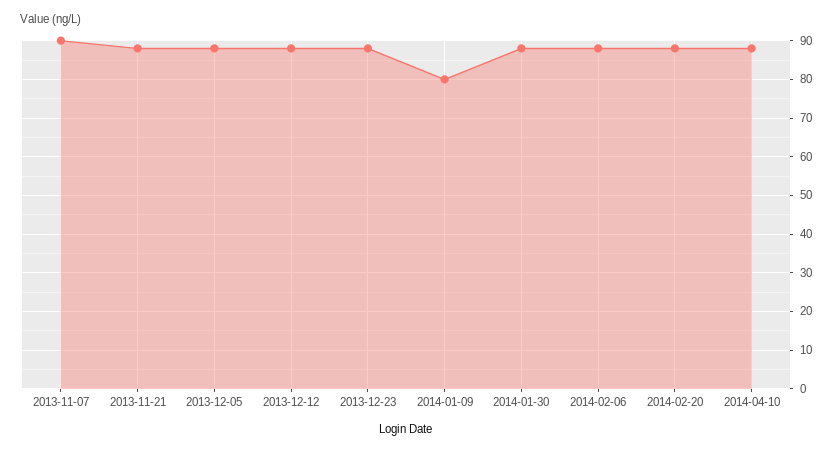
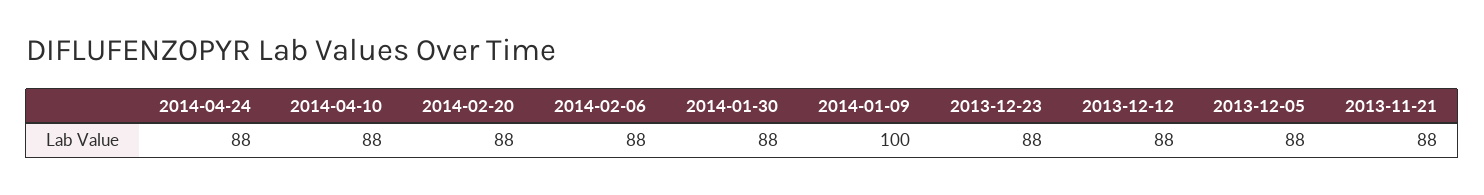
2013-11-07: 90 -> none
2014-01-09: 80 -> 100
2014-04-24: none -> 88

